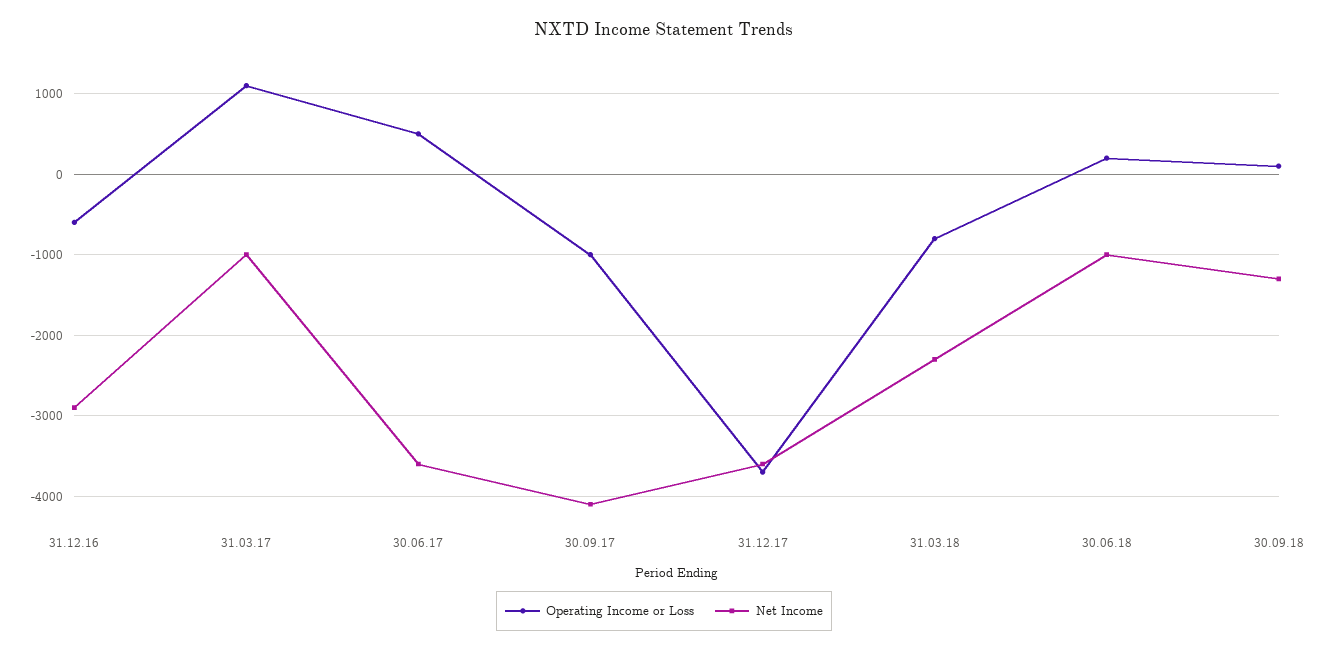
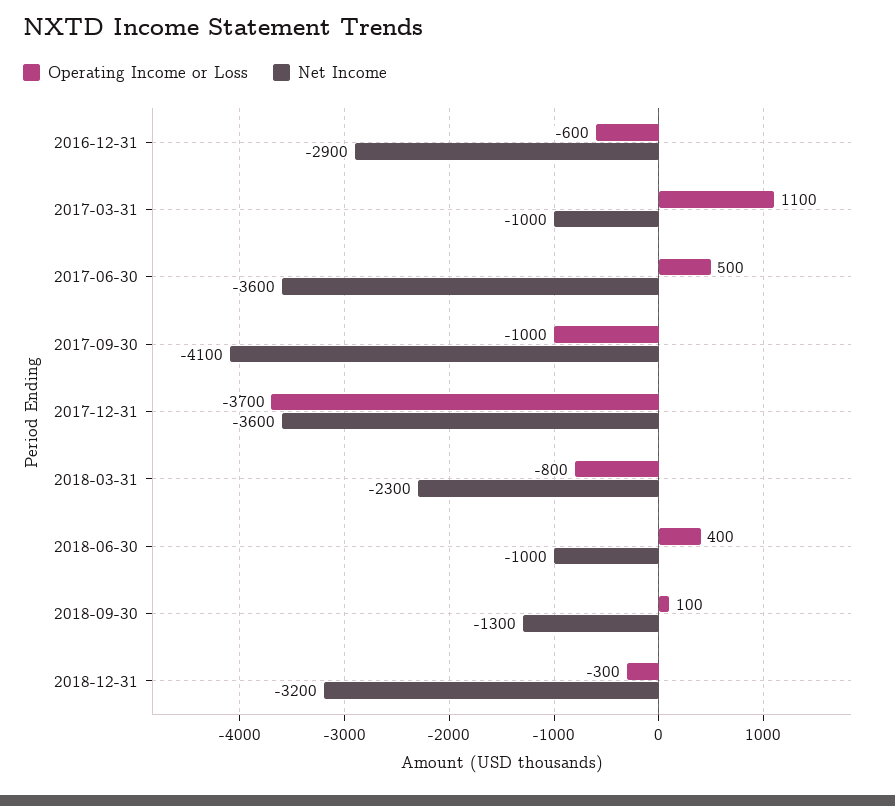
Operating Income or Loss, 30.06.18: 200 -> 400
Operating Income or Loss, 2018-12-31: none -> -300
Net Income, 2018-12-31: none -> -3200

